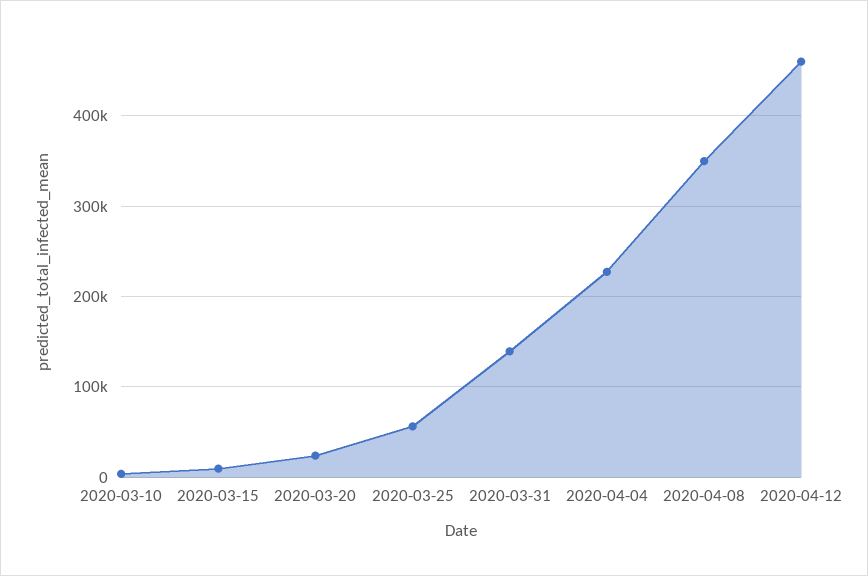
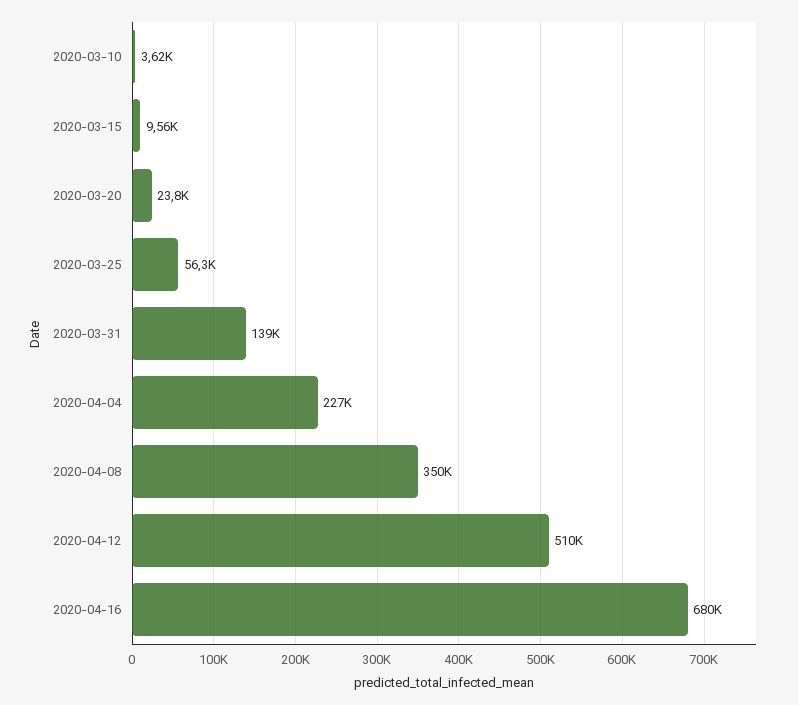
2020-04-12: 460000 -> 510000
2020-04-16: none -> 680000

